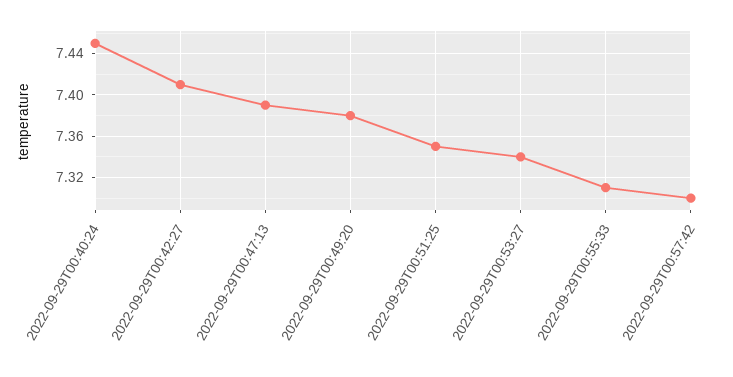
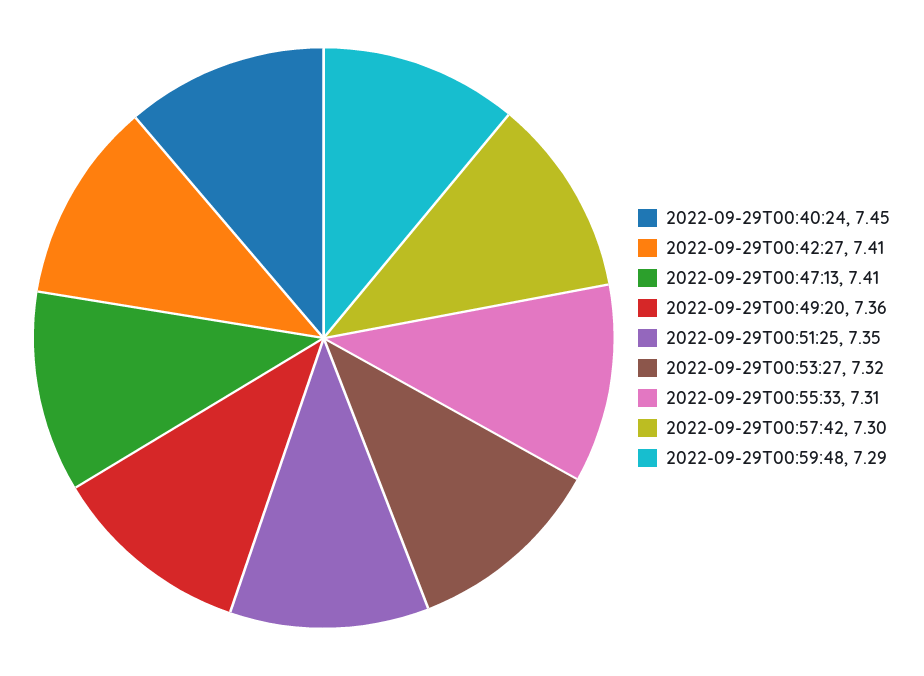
2022-09-29T00:47:13: 7.39 -> 7.41
2022-09-29T00:49:20: 7.38 -> 7.36
2022-09-29T00:53:27: 7.34 -> 7.32
2022-09-29T00:59:48: none -> 7.29

